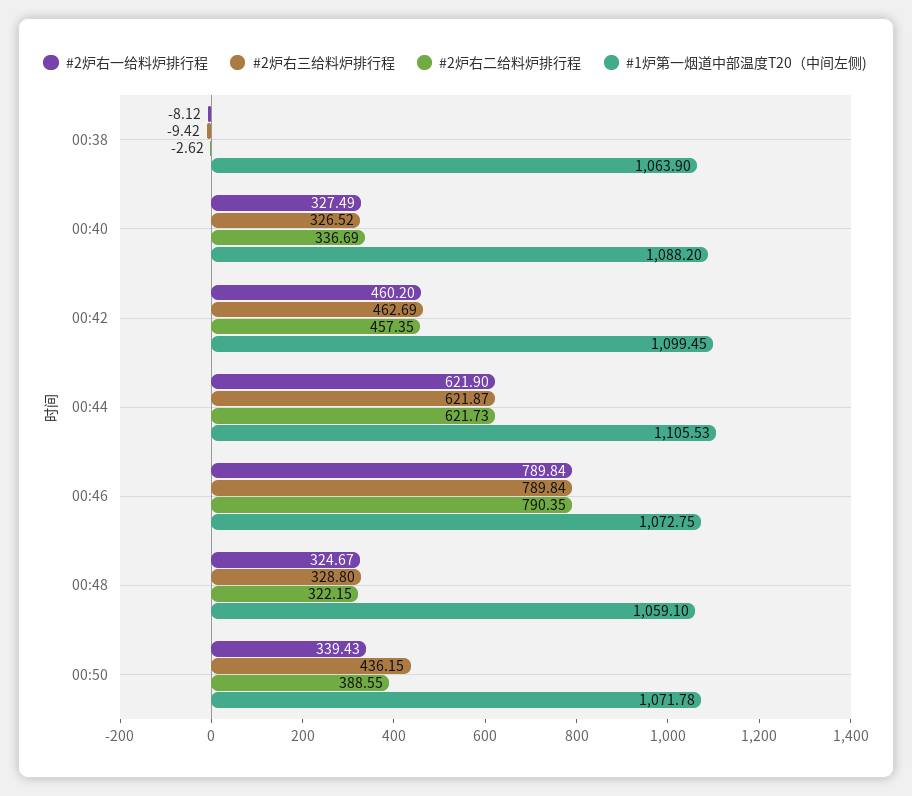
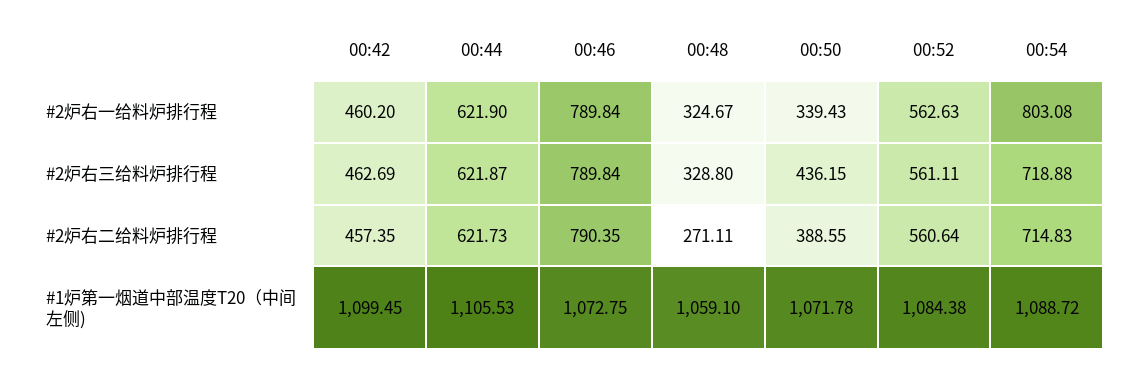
#2炉右一给料炉排行程, 00:38: -8.12 -> none
#2炉右三给料炉排行程, 00:38: -9.42 -> none
#2炉右二给料炉排行程, 00:38: -2.62 -> none
#1炉第一烟道中部温度T20（中间左侧), 00:38: 1063.9 -> none
#2炉右一给料炉排行程, 00:40: 327.49 -> none
#2炉右三给料炉排行程, 00:40: 326.52 -> none
#2炉右二给料炉排行程, 00:40: 336.69 -> none
#1炉第一烟道中部温度T20（中间左侧), 00:40: 1088.2 -> none
#2炉右二给料炉排行程, 00:48: 322.15 -> 271.11
#2炉右一给料炉排行程, 00:52: none -> 562.63
#2炉右一给料炉排行程, 00:54: none -> 803.08
#2炉右三给料炉排行程, 00:52: none -> 561.11
#2炉右三给料炉排行程, 00:54: none -> 718.88
#2炉右二给料炉排行程, 00:52: none -> 560.64
#2炉右二给料炉排行程, 00:54: none -> 714.83
#1炉第一烟道中部温度T20（中间左侧), 00:52: none -> 1084.38
#1炉第一烟道中部温度T20（中间左侧), 00:54: none -> 1088.72

